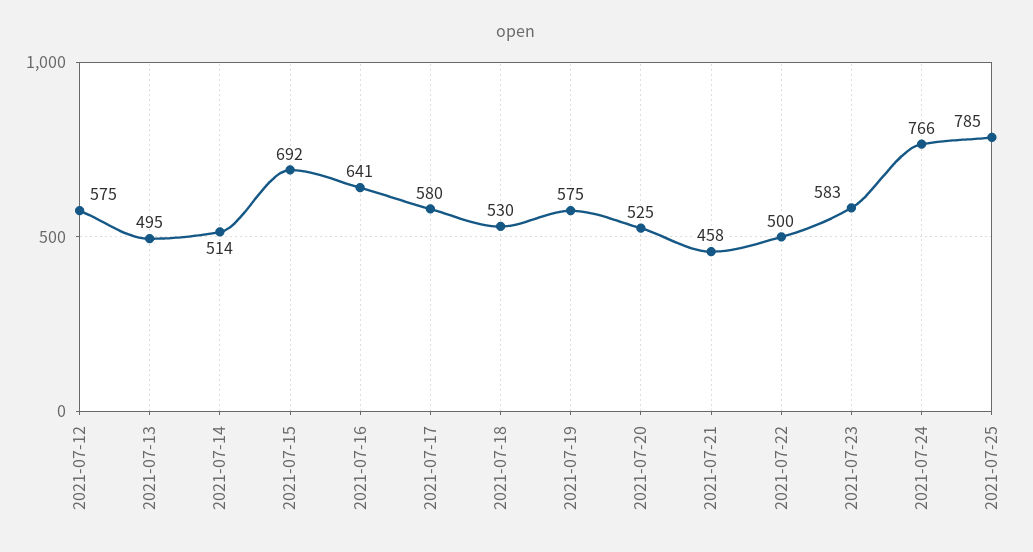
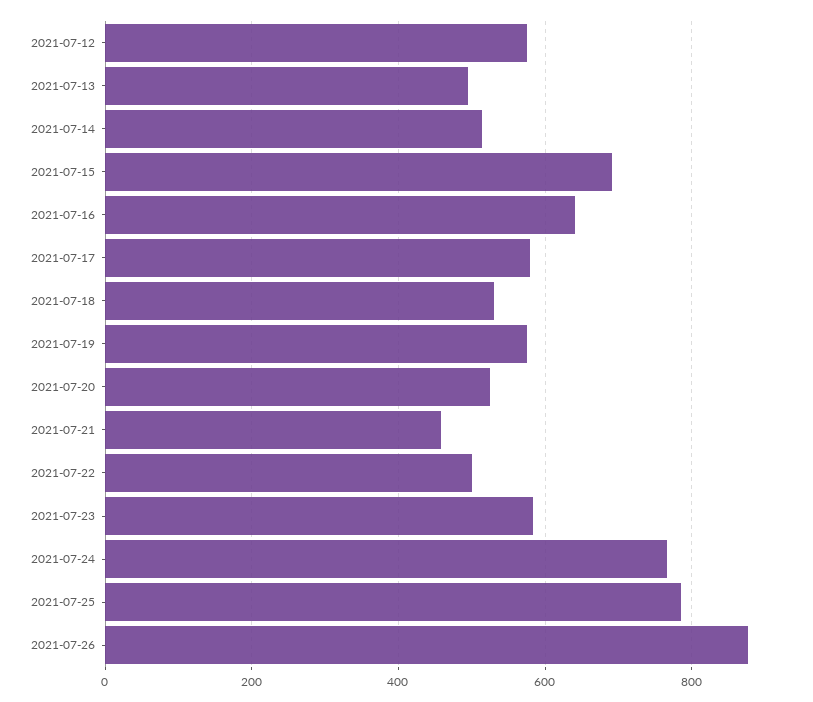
2021-07-26: none -> 880

